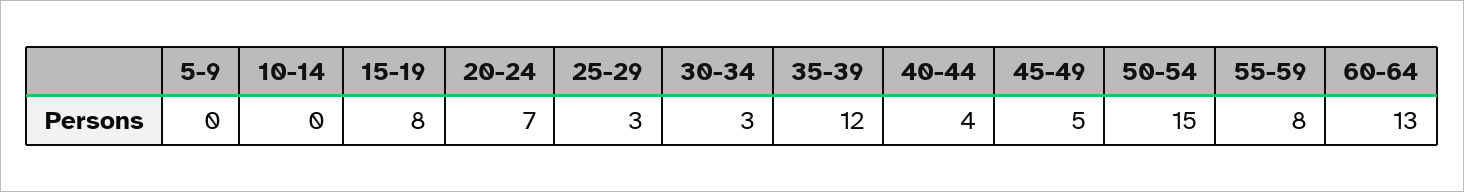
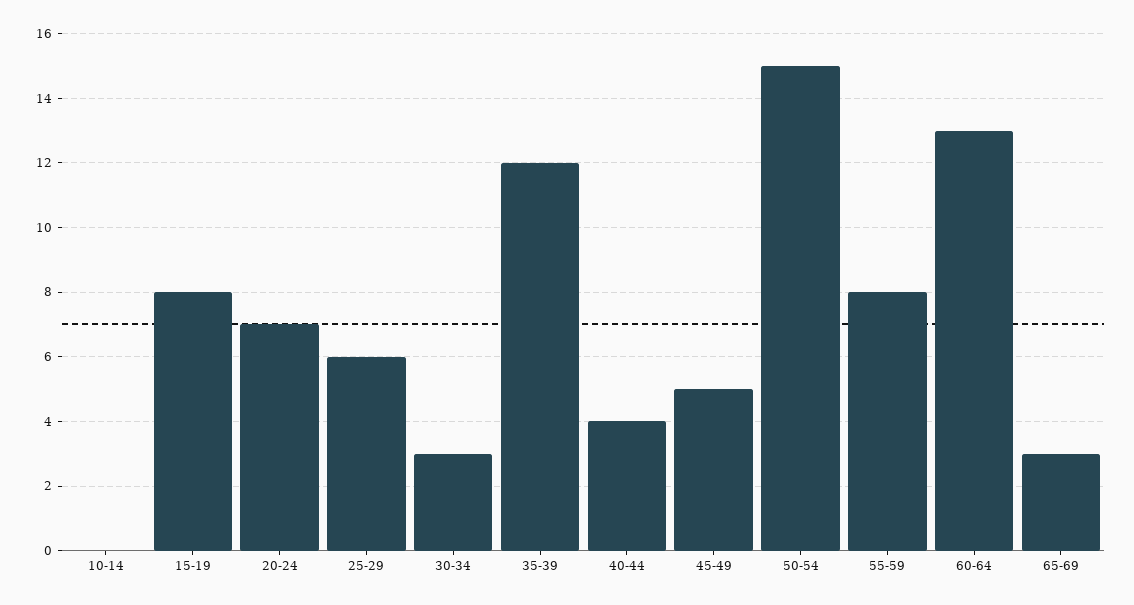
5-9: 0 -> none
25-29: 3 -> 6
65-69: none -> 3

